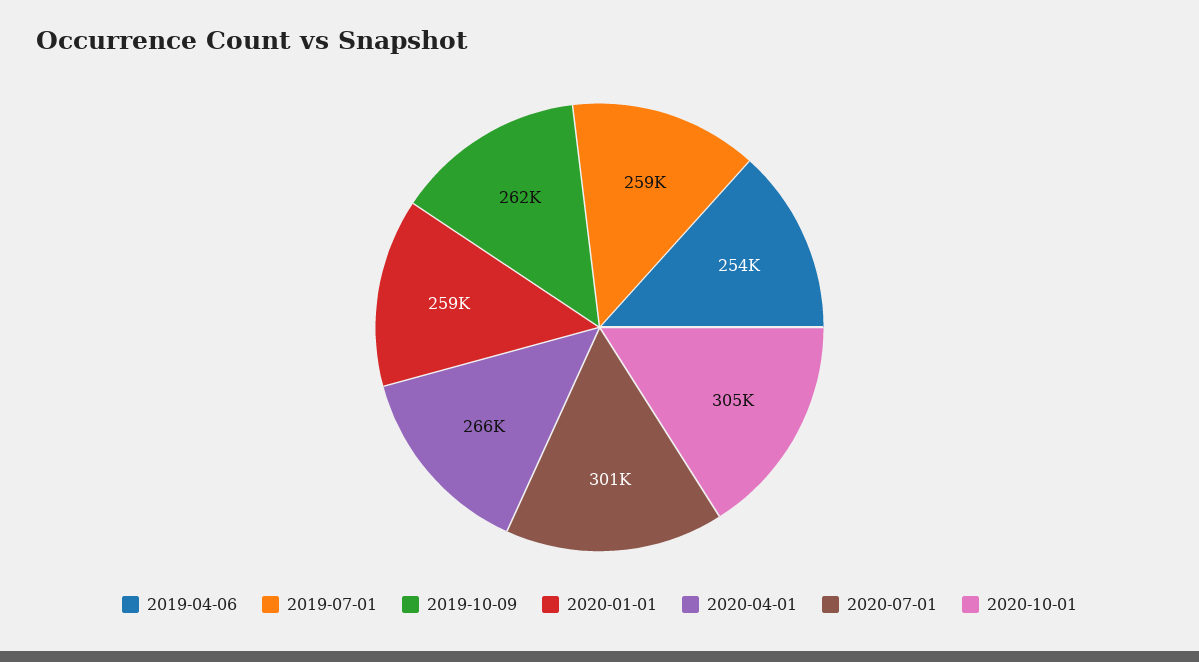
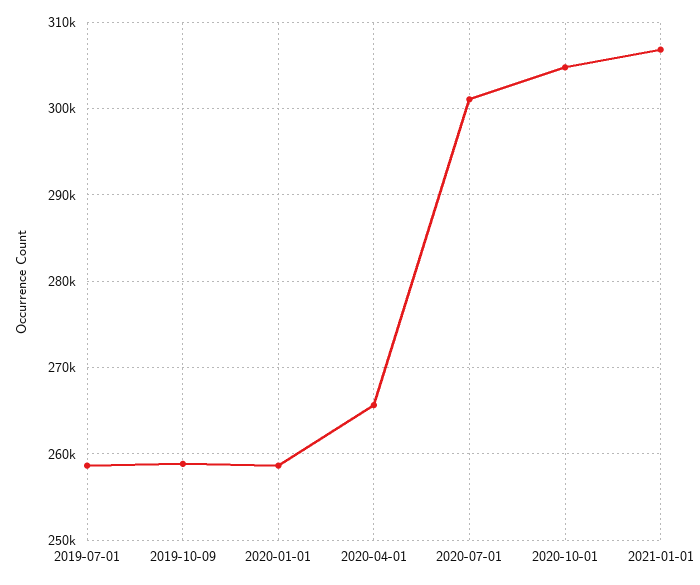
2019-04-06: 254000 -> none
2019-10-09: 262000 -> 259000
2021-01-01: none -> 307000

